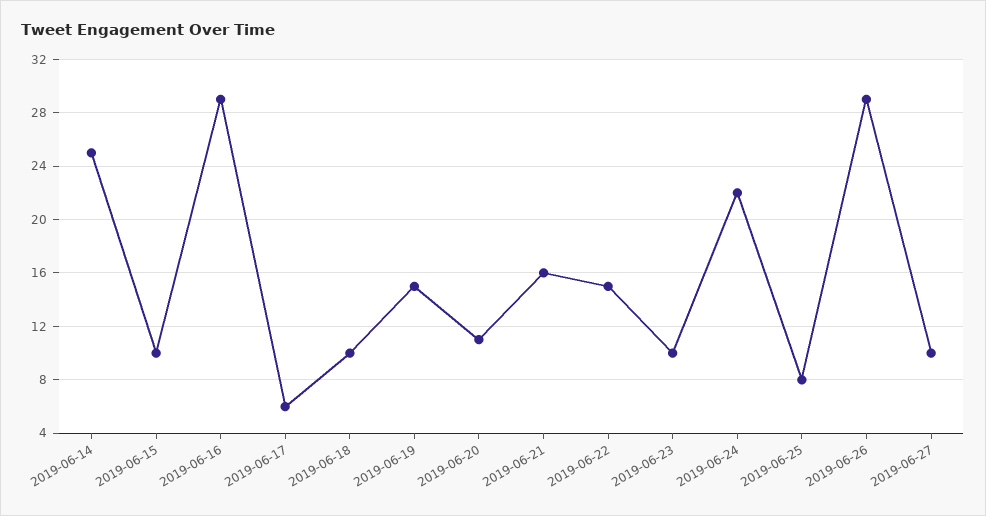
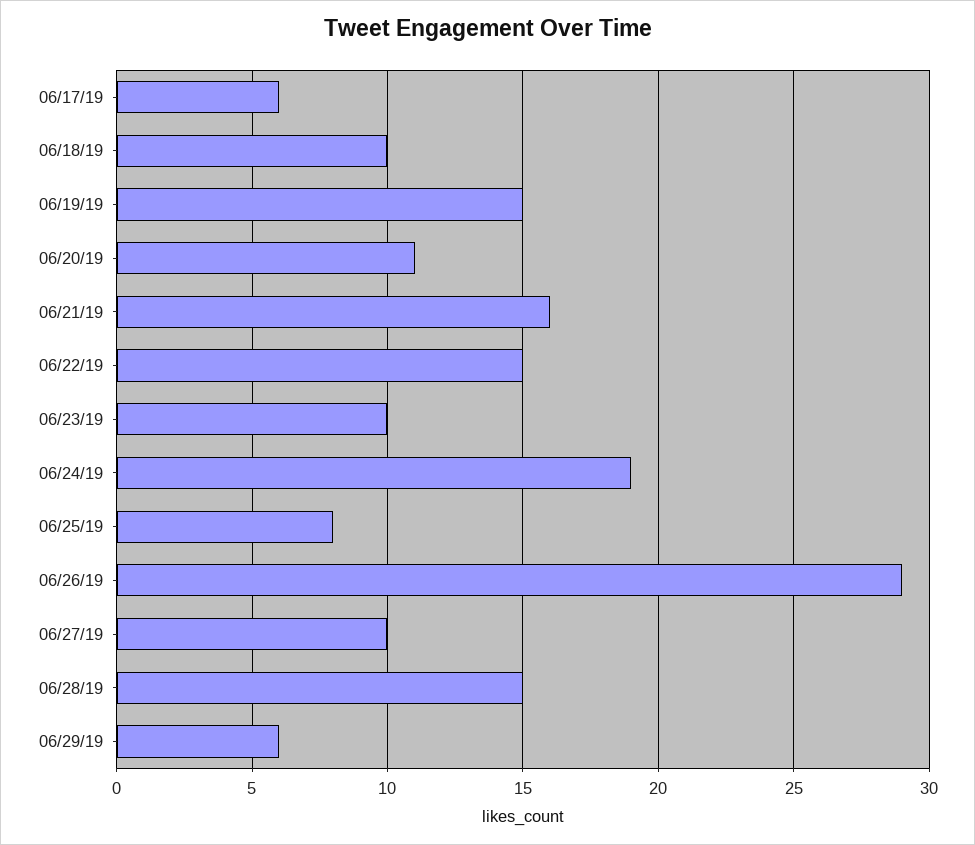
2019-06-14: 25 -> none
2019-06-15: 10 -> none
2019-06-16: 29 -> none
2019-06-24: 22 -> 19
06/28/19: none -> 15
06/29/19: none -> 6

